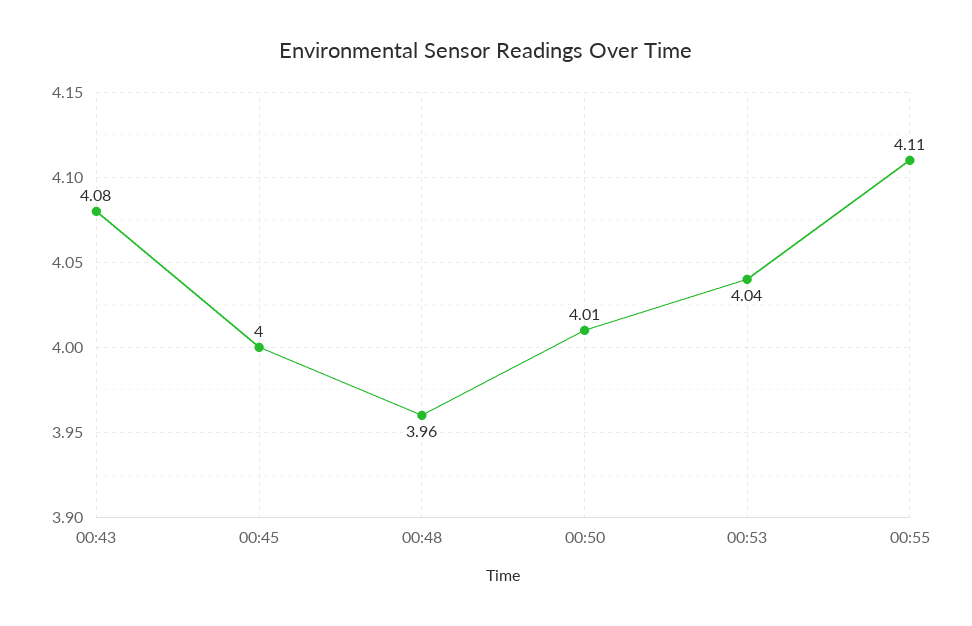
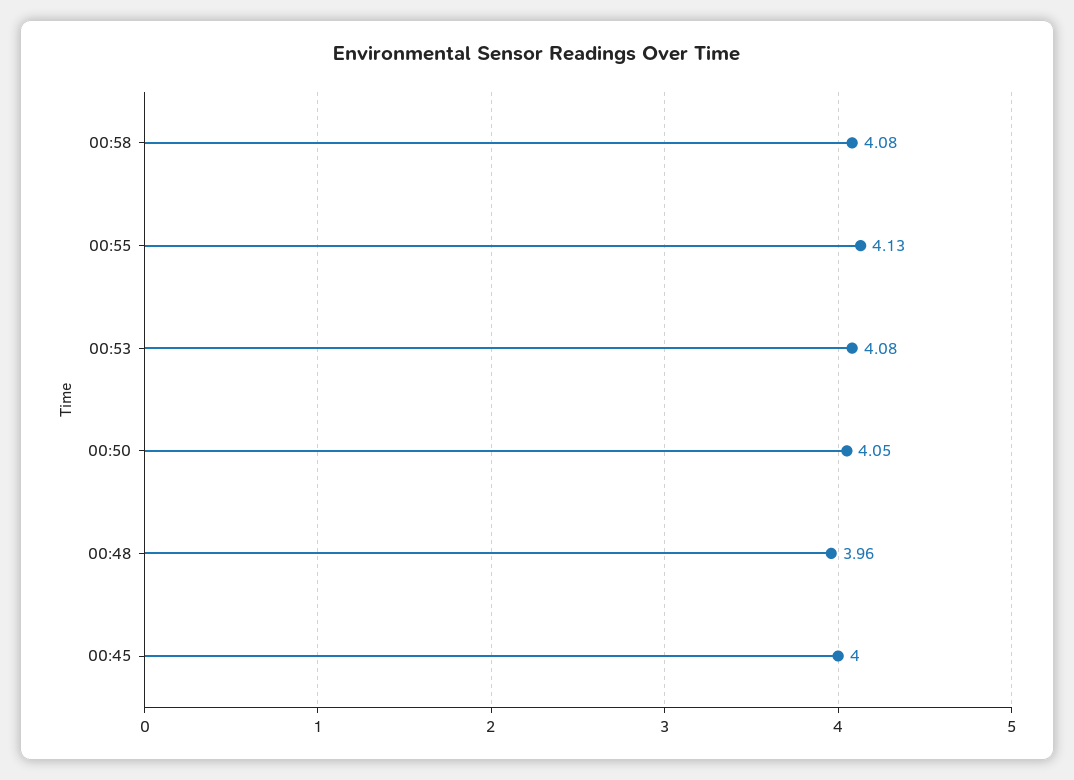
00:43: 4.08 -> none
00:50: 4.01 -> 4.05
00:53: 4.04 -> 4.08
00:55: 4.11 -> 4.13
00:58: none -> 4.08

